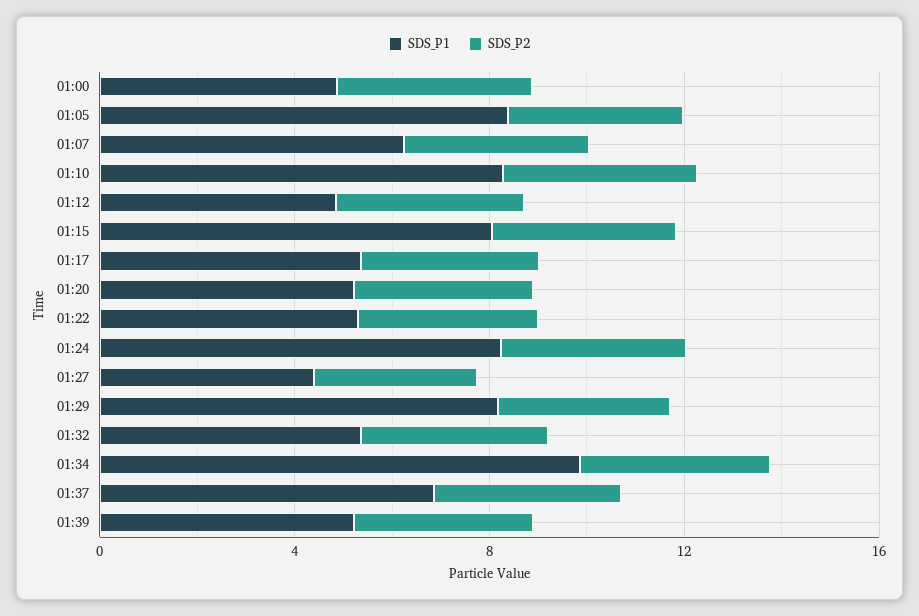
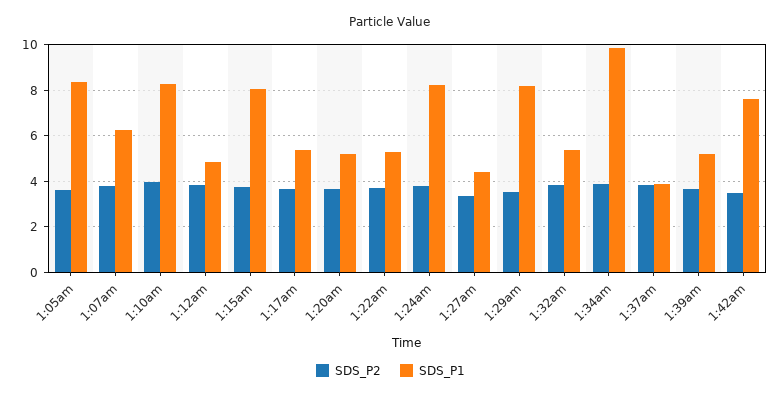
SDS_P1, 01:00: 5 -> none
SDS_P2, 01:00: 4 -> none
SDS_P1, 01:37: 7 -> 4
SDS_P2, 1:42am: none -> 3.5
SDS_P1, 1:42am: none -> 7.5

